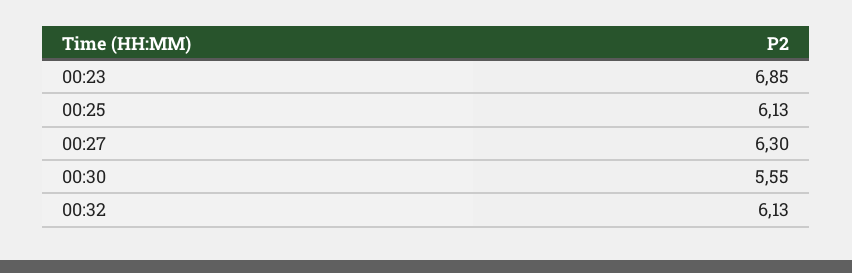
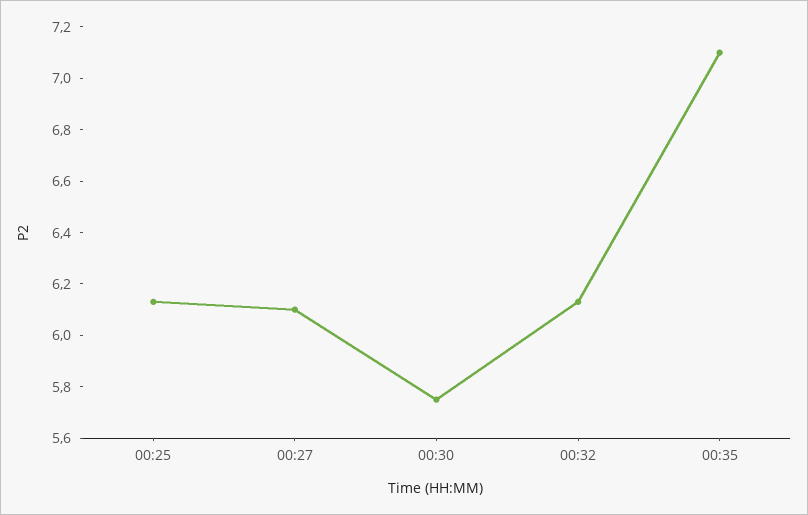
00:23: 6.85 -> none
00:27: 6.3 -> 6.1
00:30: 5.55 -> 5.75
00:35: none -> 7.1

